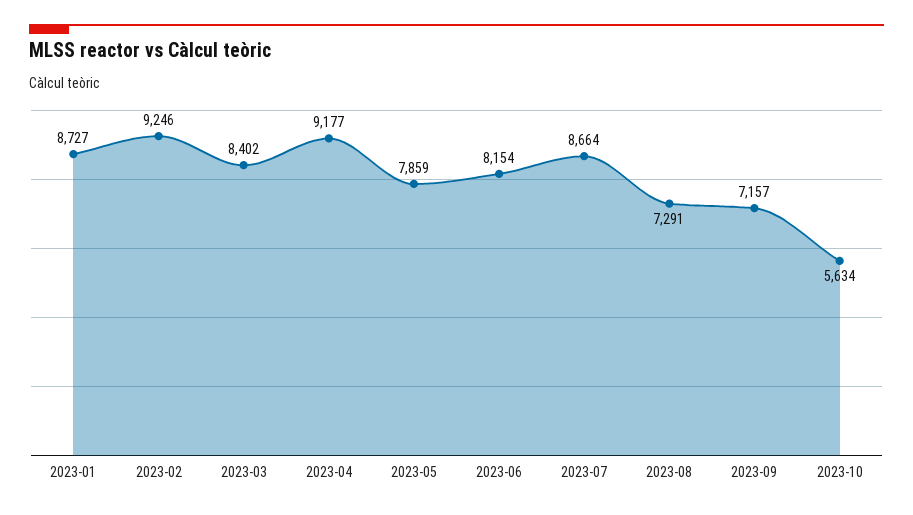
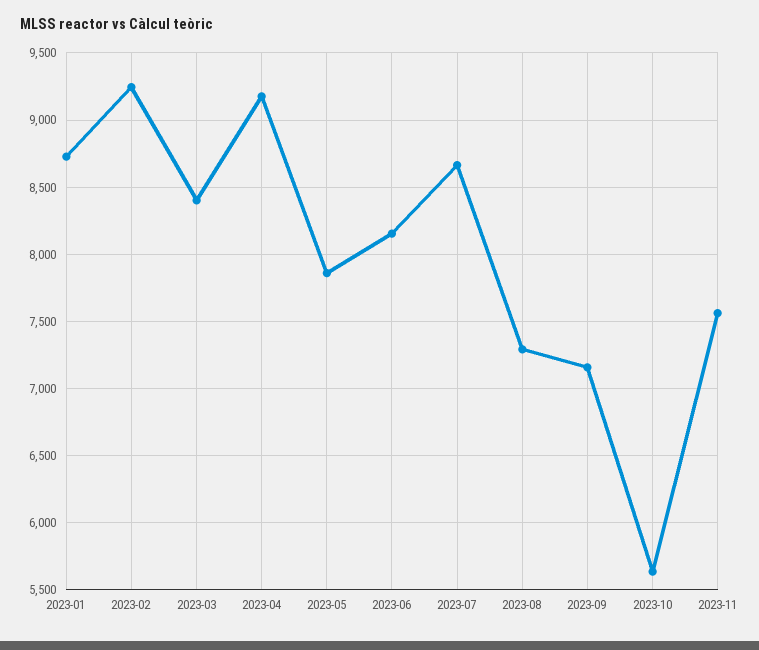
2023-11: none -> 7550

